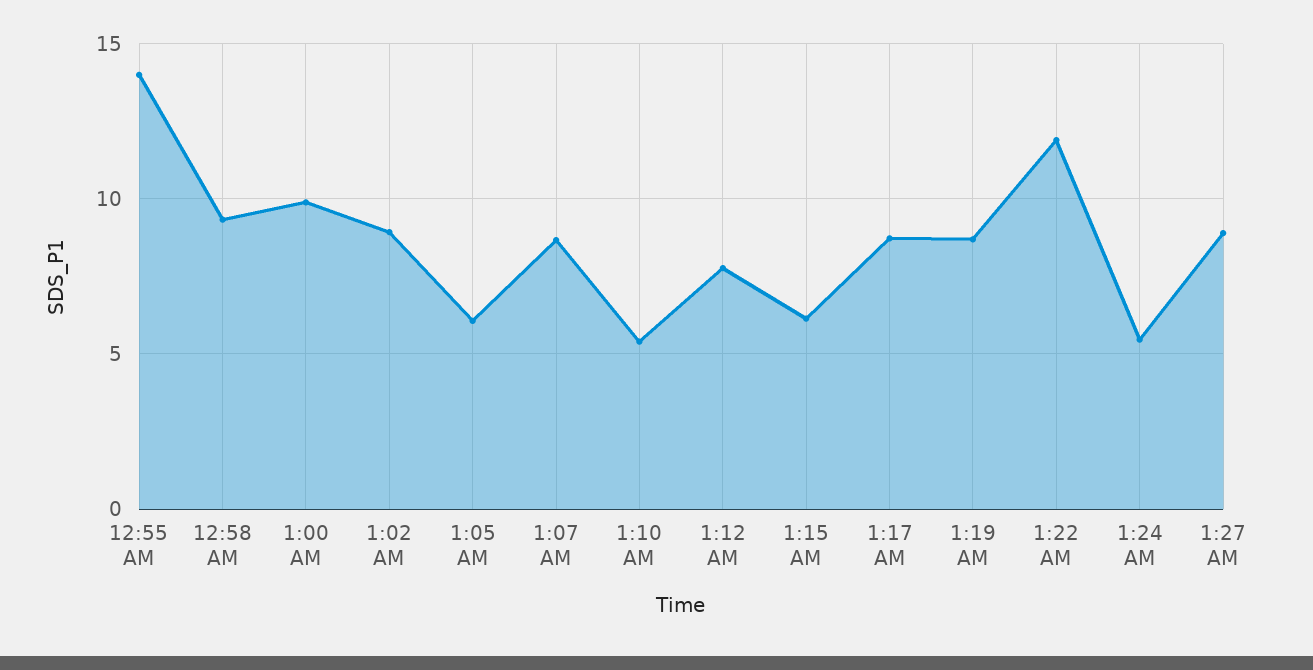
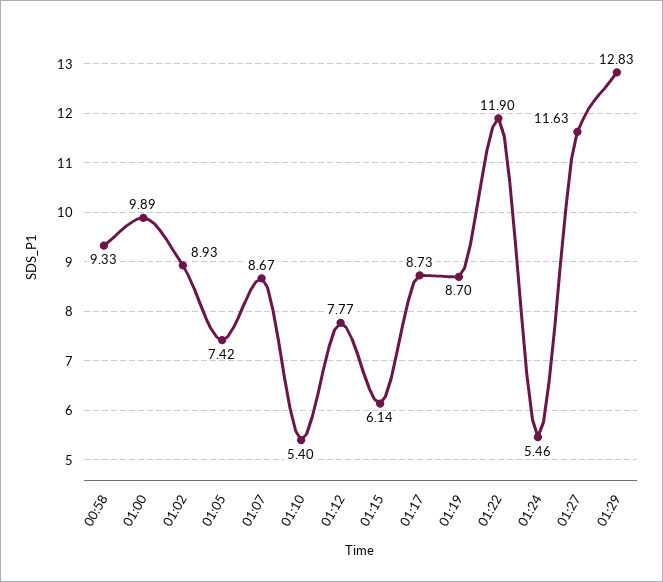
12:55 AM: 14 -> none
1:05 AM: 6 -> 7.42
1:27 AM: 9 -> 11.63
01:29: none -> 12.83

